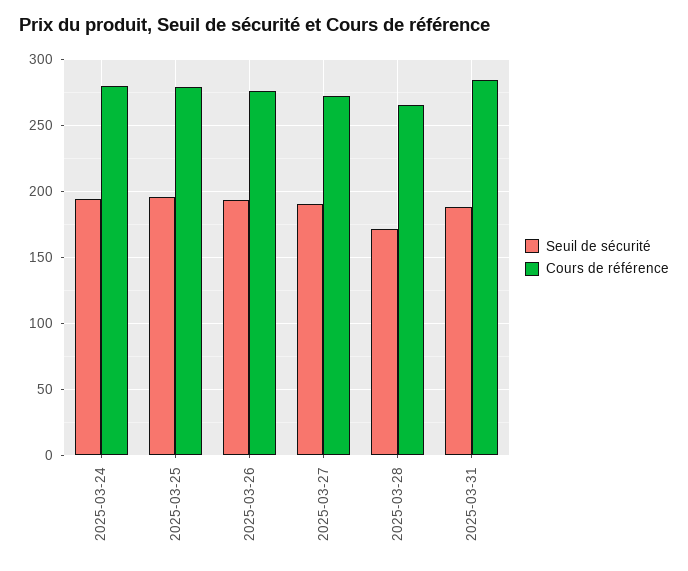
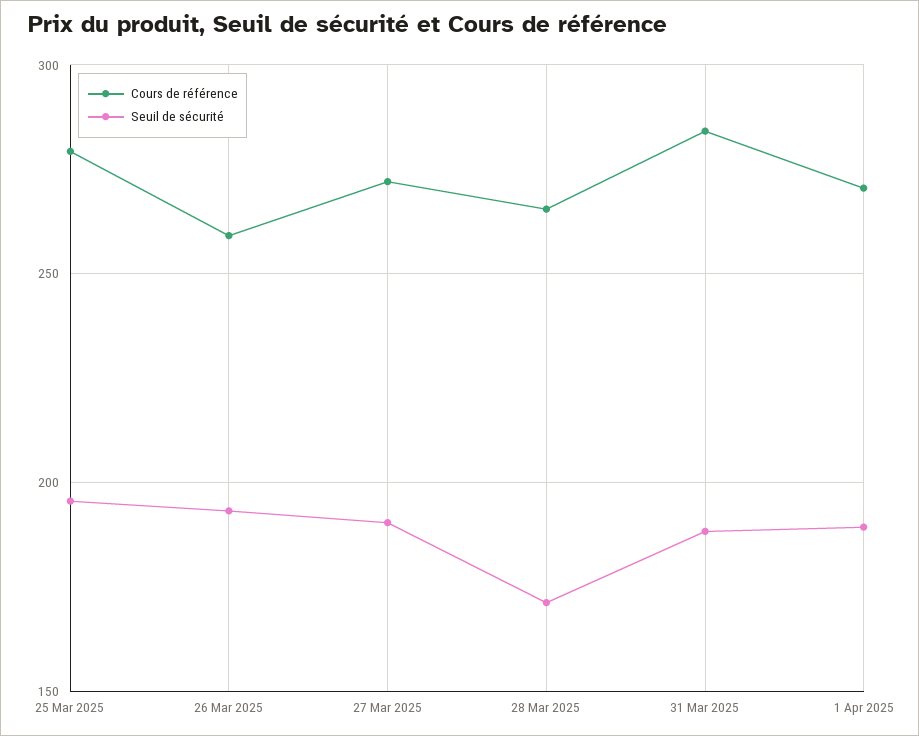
Seuil de sécurité, 2025-03-24: 195 -> none
Cours de référence, 2025-03-24: 280 -> none
Cours de référence, 2025-03-26: 275 -> 260
Cours de référence, 1 Apr 2025: none -> 270
Seuil de sécurité, 1 Apr 2025: none -> 190

